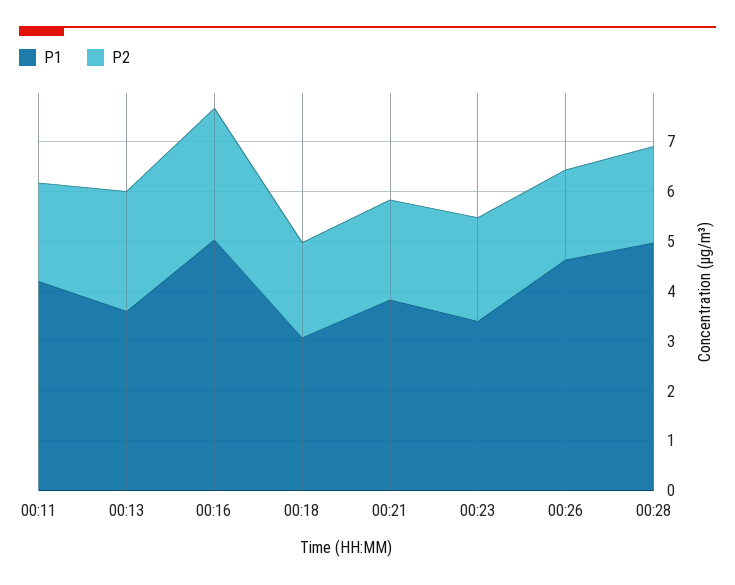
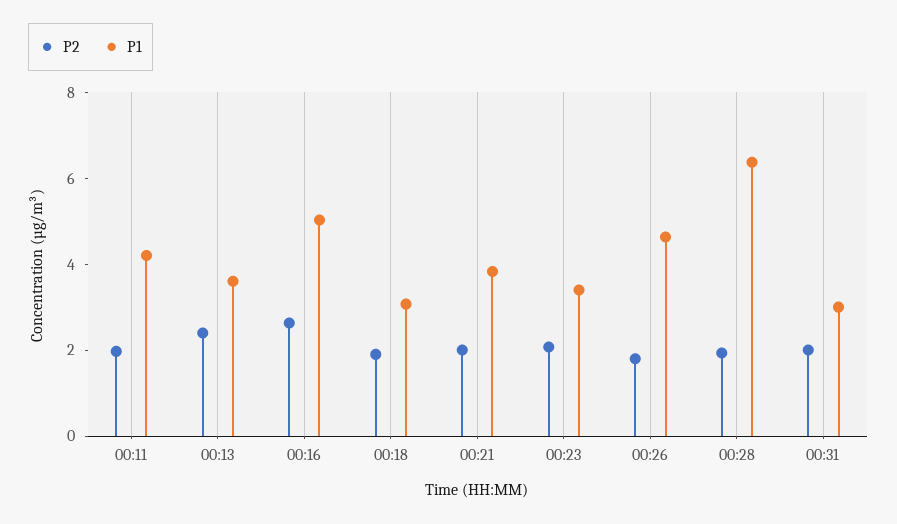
P1, 00:28: 5 -> 6.5
P2, 00:31: none -> 2
P1, 00:31: none -> 3

